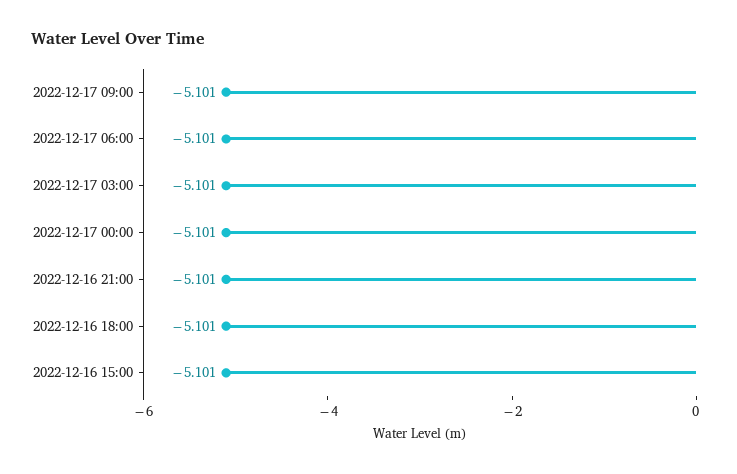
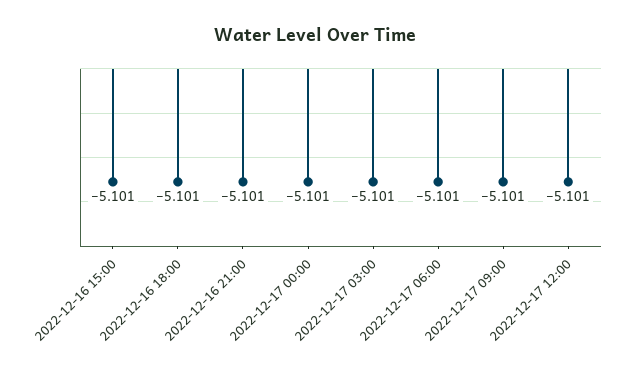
2022-12-17 12:00: none -> -5.101

